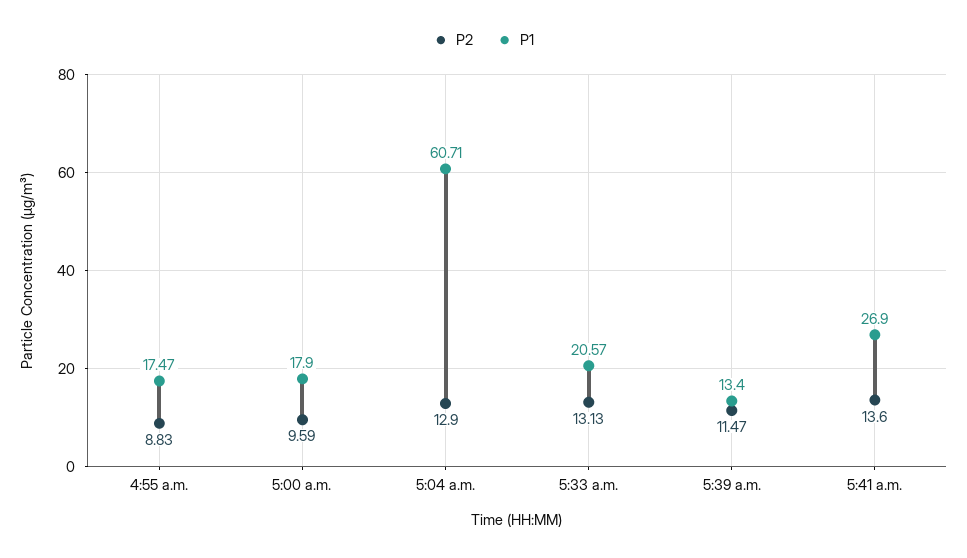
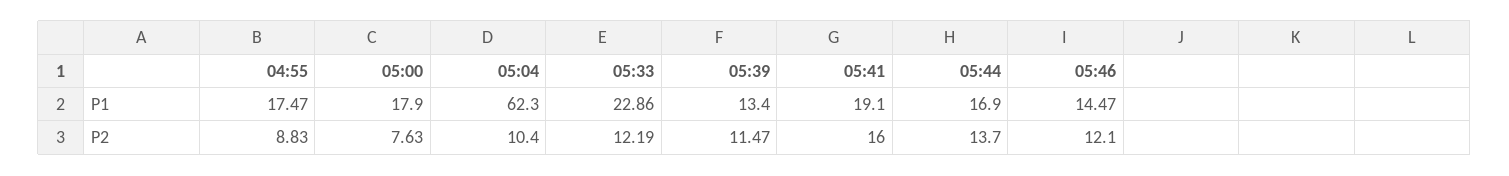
P2, 5:00 a.m.: 9.59 -> 7.63
P2, 5:04 a.m.: 12.9 -> 10.4
P1, 5:04 a.m.: 60.71 -> 62.3
P2, 5:33 a.m.: 13.13 -> 12.19
P1, 5:33 a.m.: 20.57 -> 22.86
P2, 5:41 a.m.: 13.6 -> 16
P1, 5:41 a.m.: 26.9 -> 19.1
P1, 05:44: none -> 16.9
P1, 05:46: none -> 14.47
P2, 05:44: none -> 13.7
P2, 05:46: none -> 12.1

